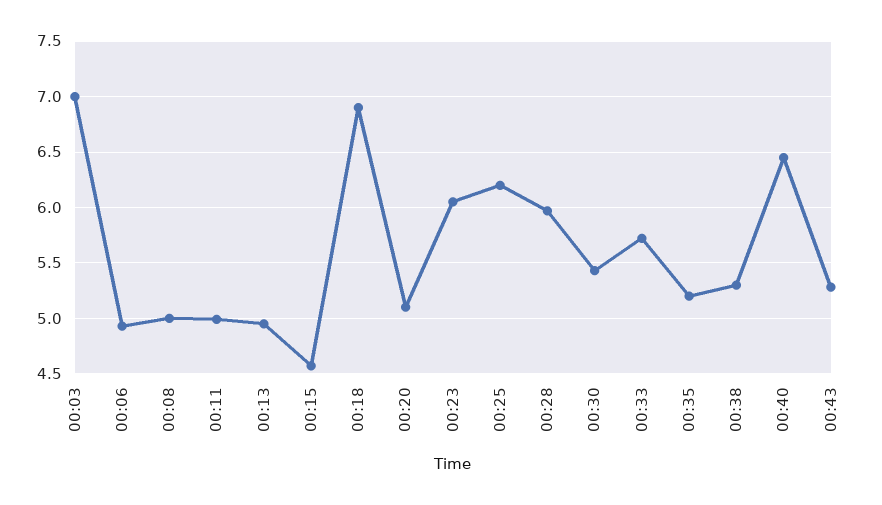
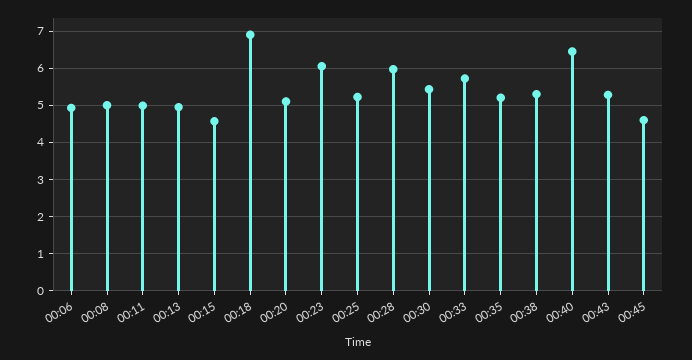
00:03: 7 -> none
00:25: 6.2 -> 5.2
00:45: none -> 4.6

